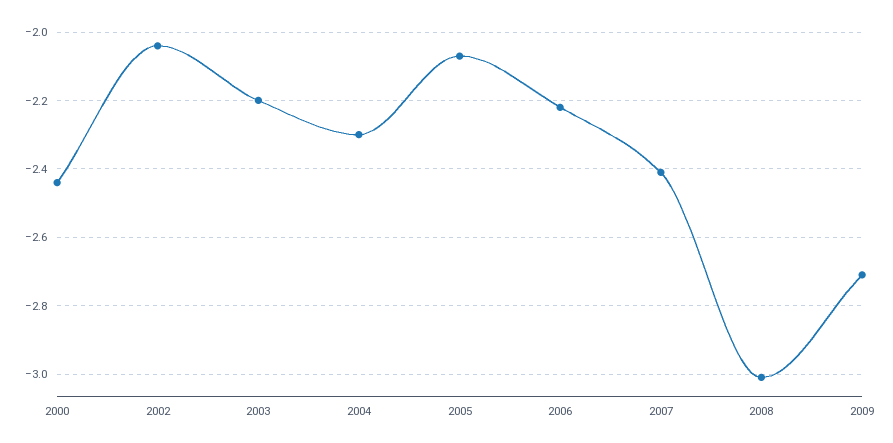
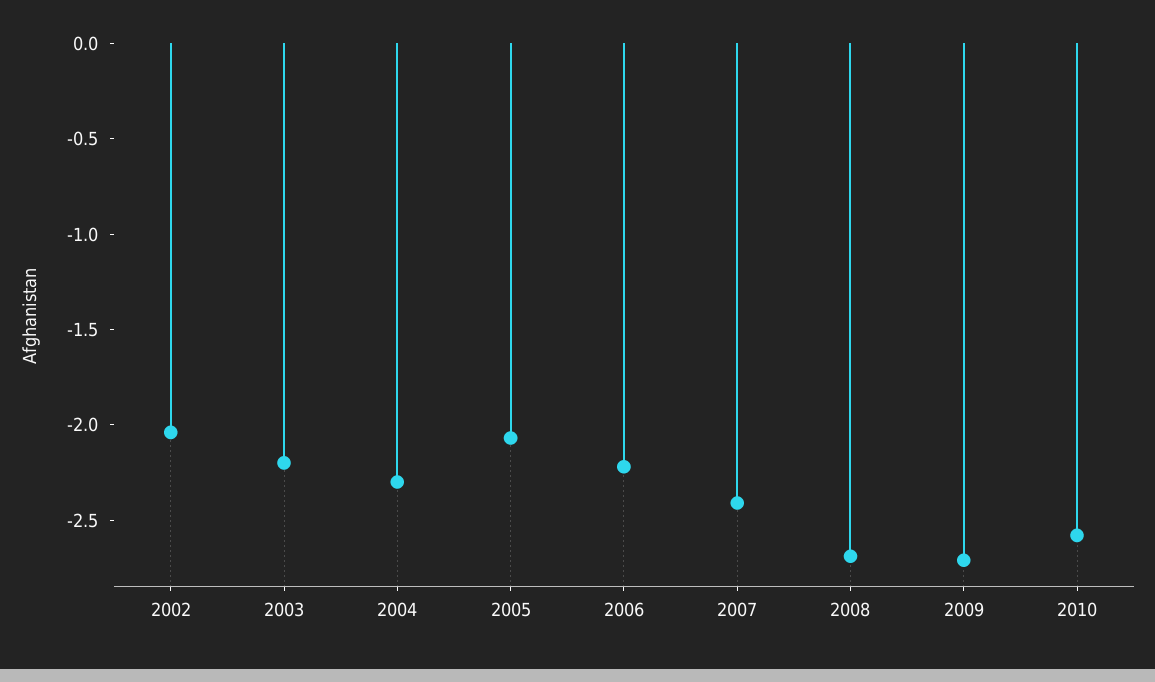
2000: -2.45 -> none
2008: -3 -> -2.7
2010: none -> -2.6

